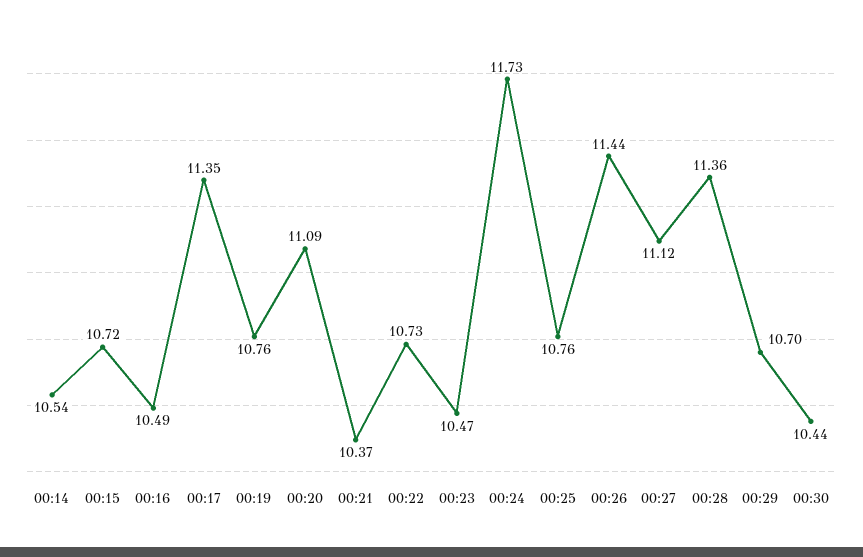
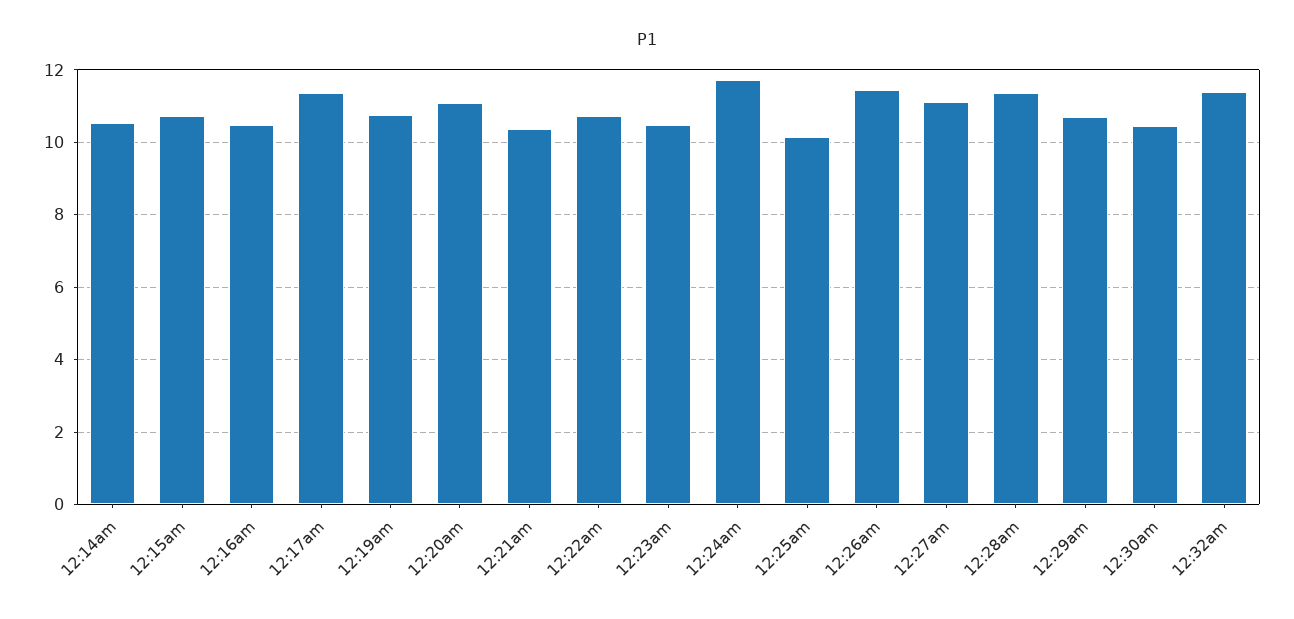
00:25: 10.76 -> 10.2
12:32am: none -> 11.4

